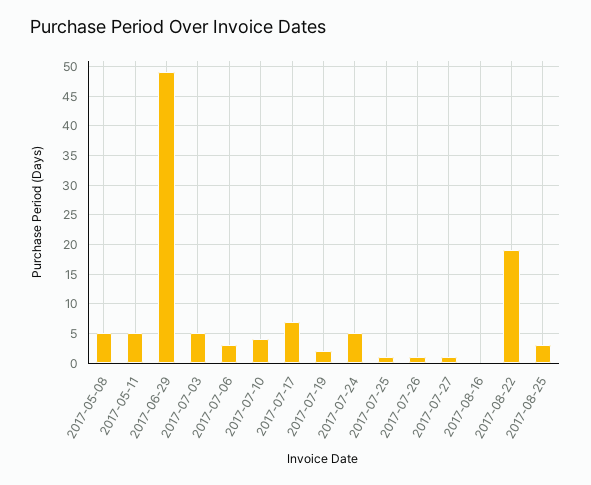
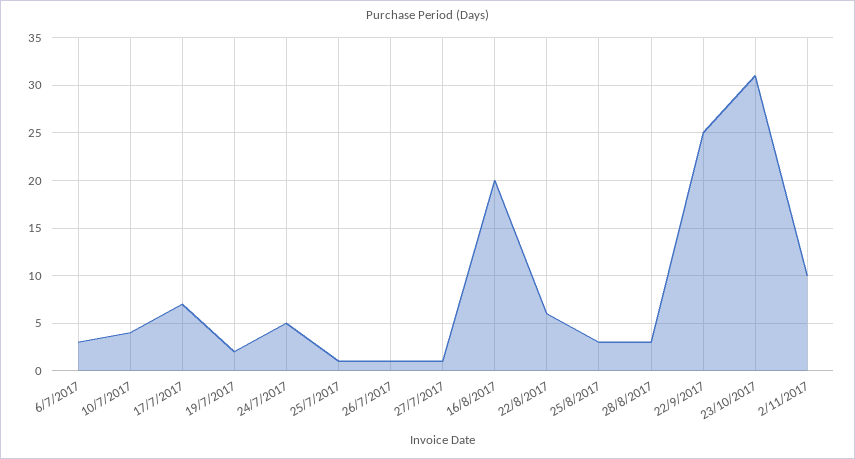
2017-05-08: 5 -> none
2017-05-11: 5 -> none
2017-06-29: 50 -> none
2017-07-03: 5 -> none
2017-08-16: 0 -> 20
2017-08-22: 20 -> 6
28/8/2017: none -> 3
22/9/2017: none -> 25
23/10/2017: none -> 31
2/11/2017: none -> 10

